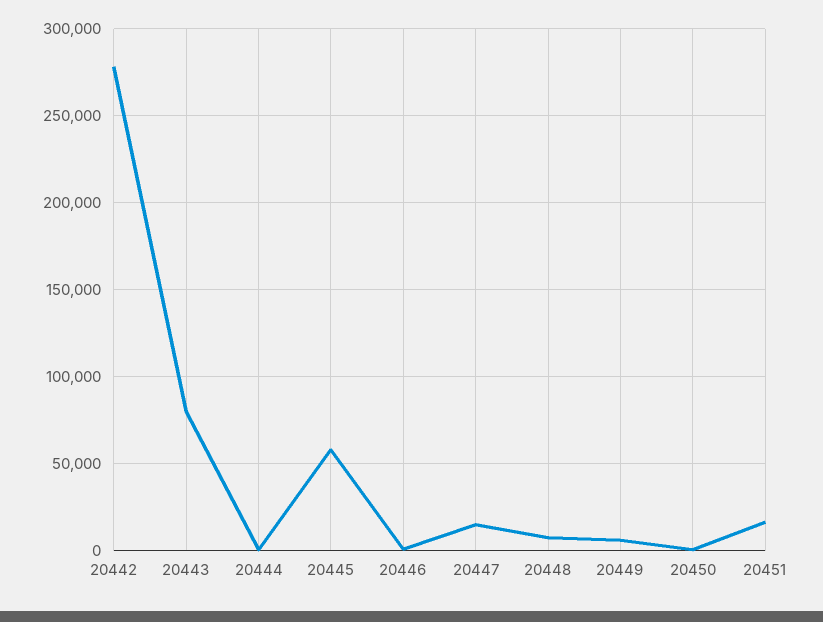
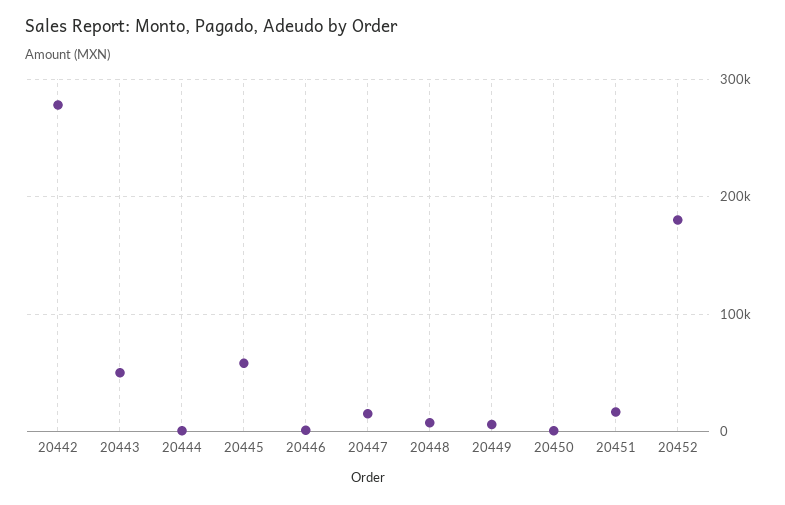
20443: 80000 -> 50000
20452: none -> 180000

